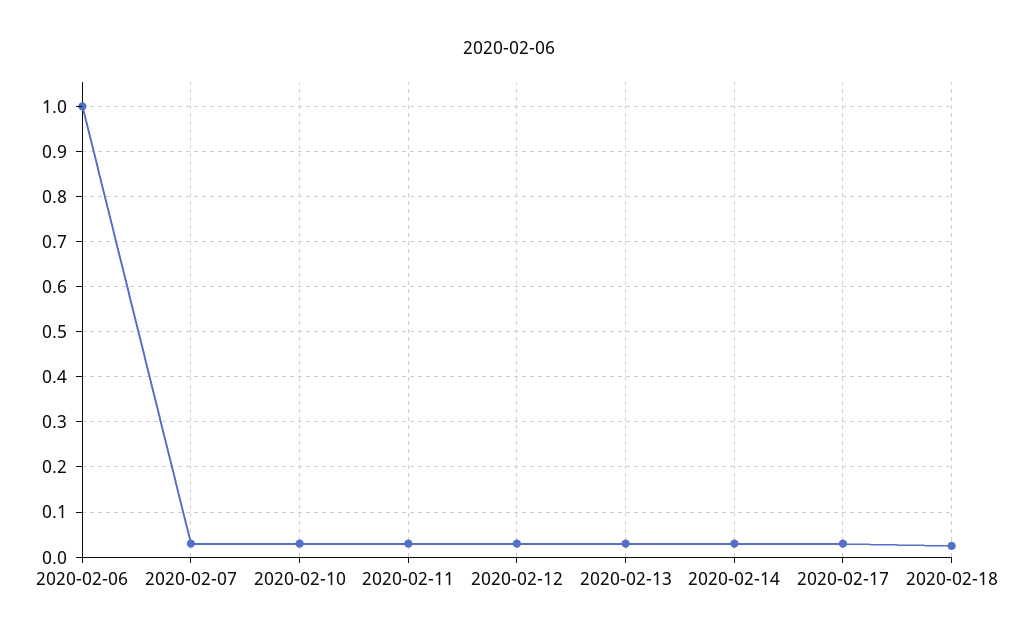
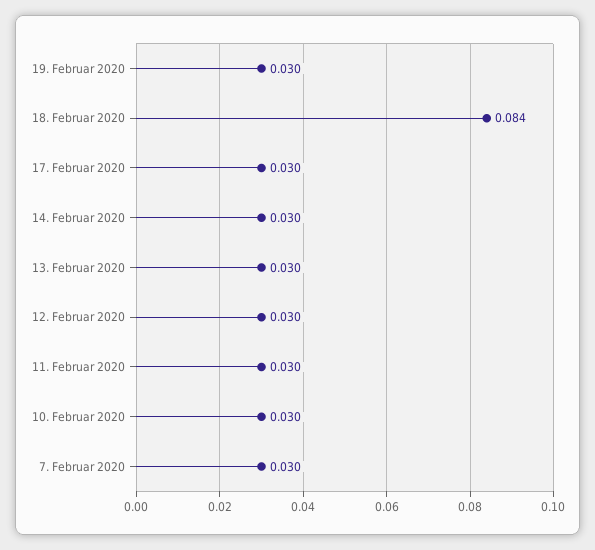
2020-02-06: 1 -> none
2020-02-18: 0.02 -> 0.084
19. Februar 2020: none -> 0.03

